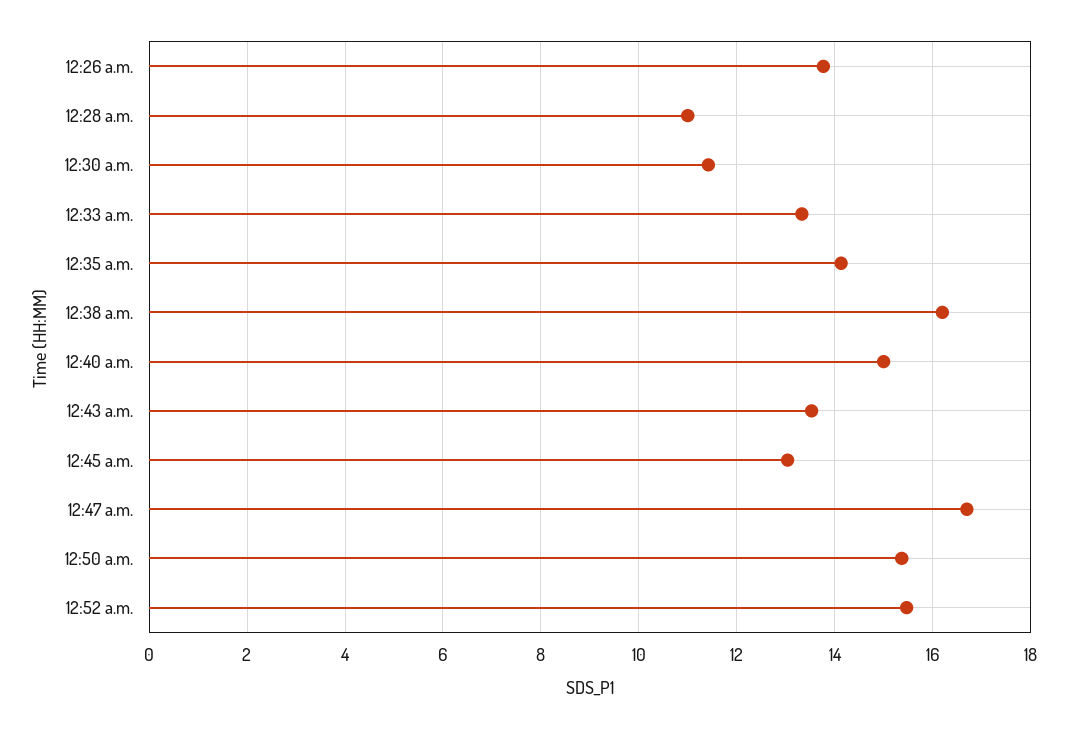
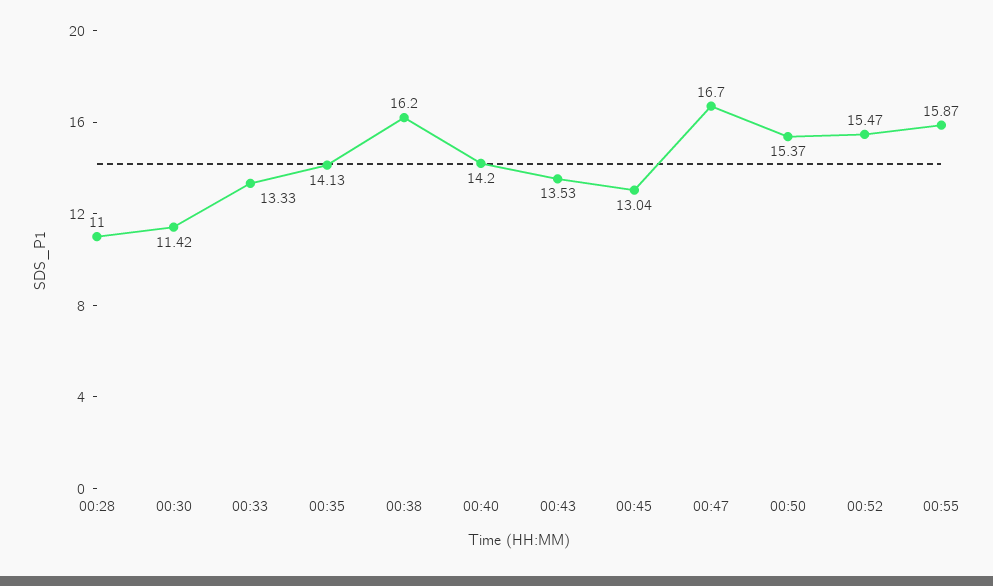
12:26 a.m.: 13.8 -> none
12:40 a.m.: 15 -> 14.2
00:55: none -> 15.87

